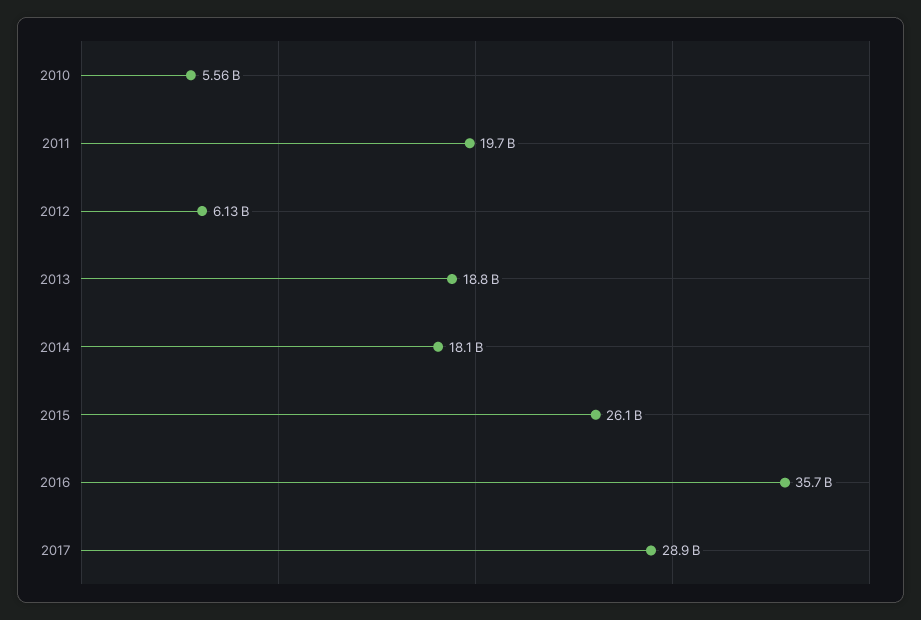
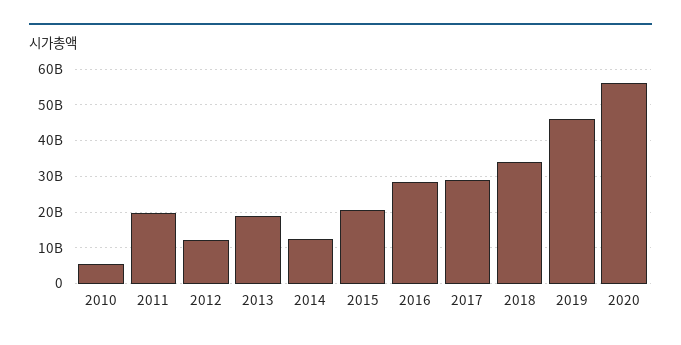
2012: 6130000000 -> 12000000000
2014: 18100000000 -> 12000000000
2015: 26100000000 -> 20000000000
2016: 35700000000 -> 28000000000
2018: none -> 34000000000
2019: none -> 46000000000
2020: none -> 56000000000

